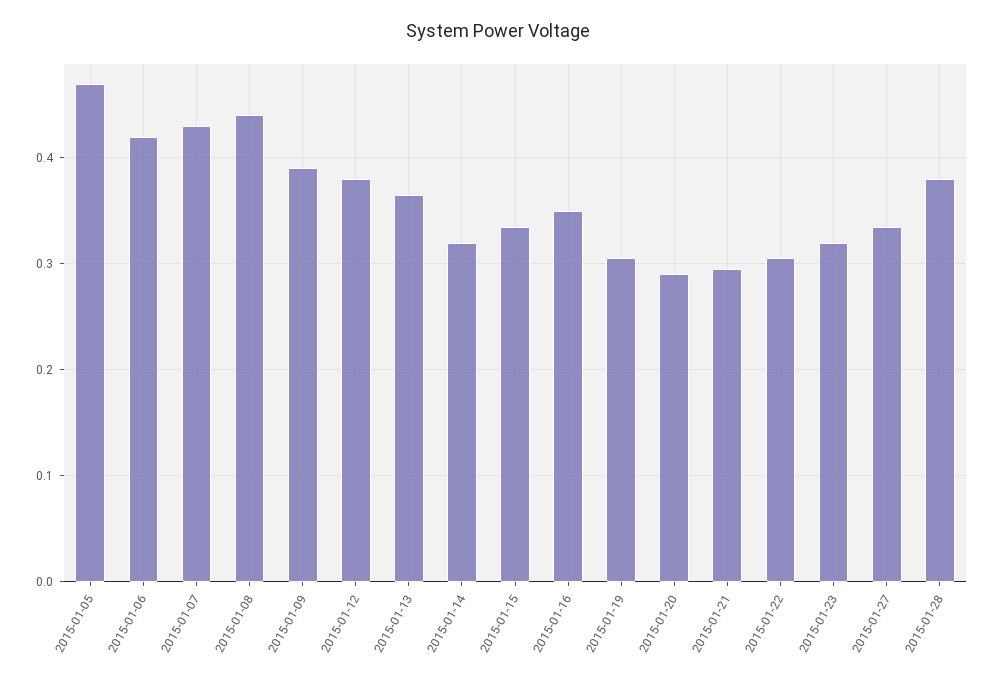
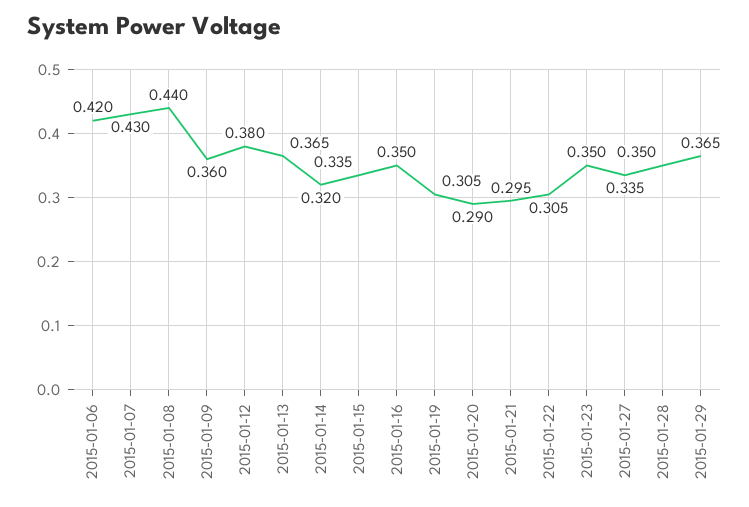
2015-01-05: 0.47 -> none
2015-01-09: 0.39 -> 0.36
2015-01-23: 0.32 -> 0.35
2015-01-28: 0.38 -> 0.35
2015-01-29: none -> 0.365

